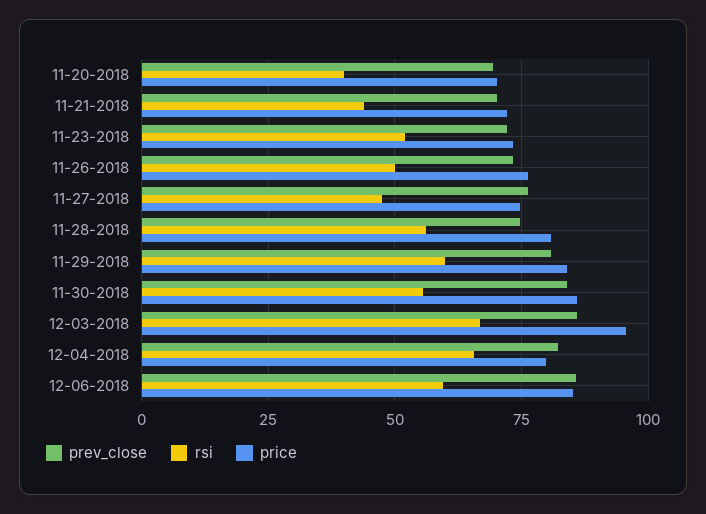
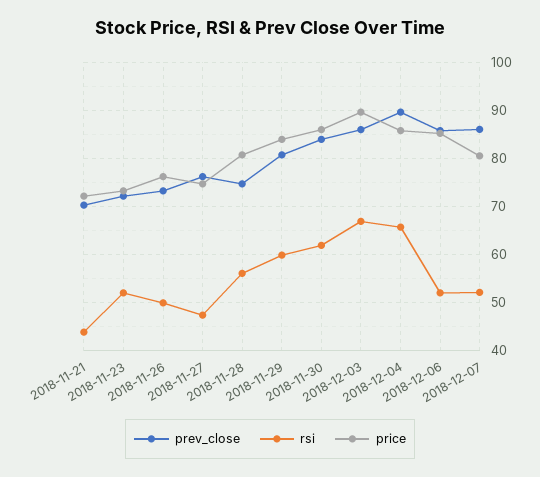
prev_close, 11-20-2018: 70 -> none
rsi, 11-20-2018: 40 -> none
price, 11-20-2018: 70 -> none
rsi, 11-30-2018: 55 -> 62
price, 12-03-2018: 95 -> 90
prev_close, 12-04-2018: 82.5 -> 90
price, 12-04-2018: 80 -> 86
rsi, 12-06-2018: 60 -> 52
prev_close, 2018-12-07: none -> 86
rsi, 2018-12-07: none -> 52
price, 2018-12-07: none -> 80

